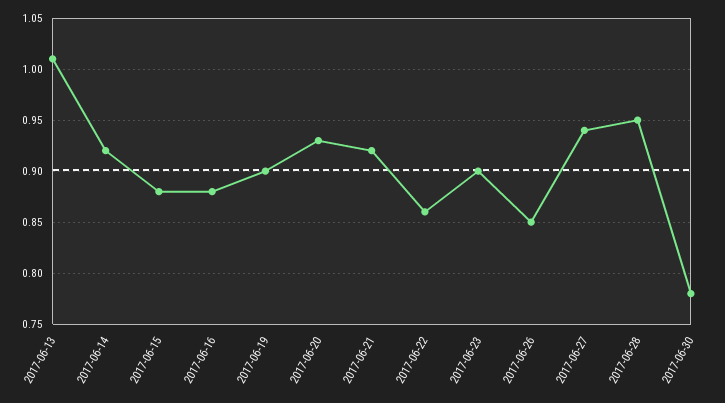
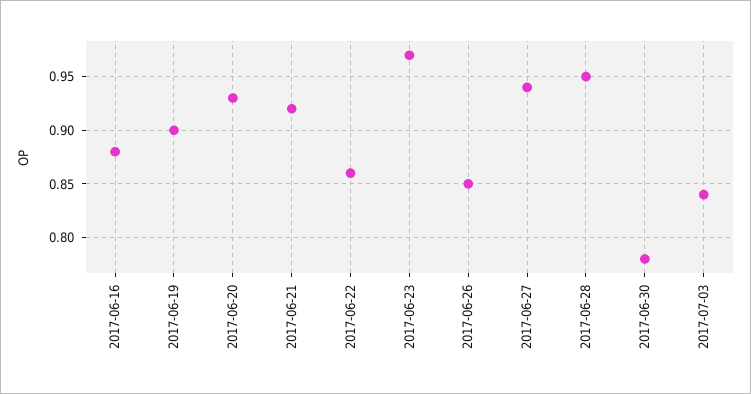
2017-06-13: 1.01 -> none
2017-06-14: 0.92 -> none
2017-06-15: 0.88 -> none
2017-06-23: 0.9 -> 0.97
2017-07-03: none -> 0.84

